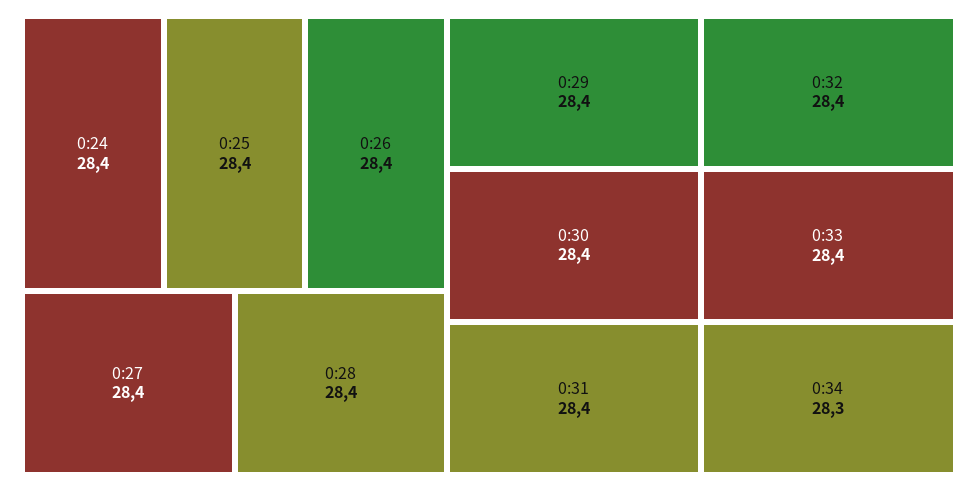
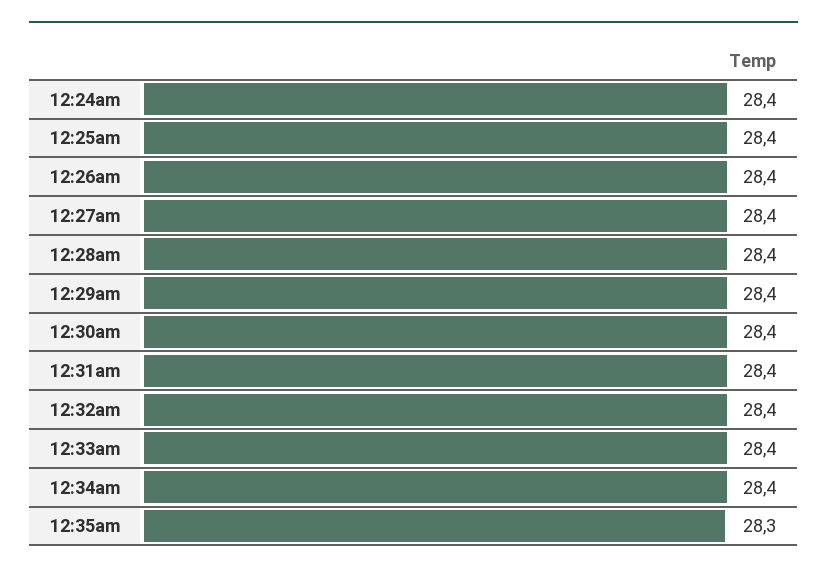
0:34: 28.3 -> 28.4
12:35am: none -> 28.3

